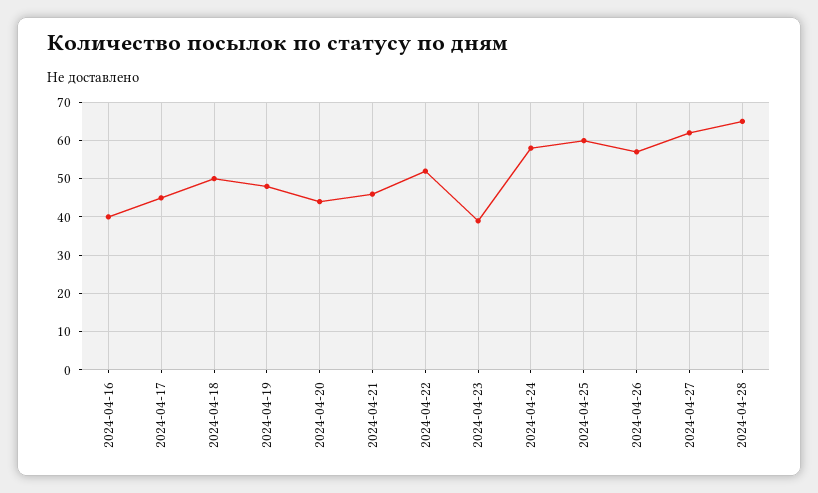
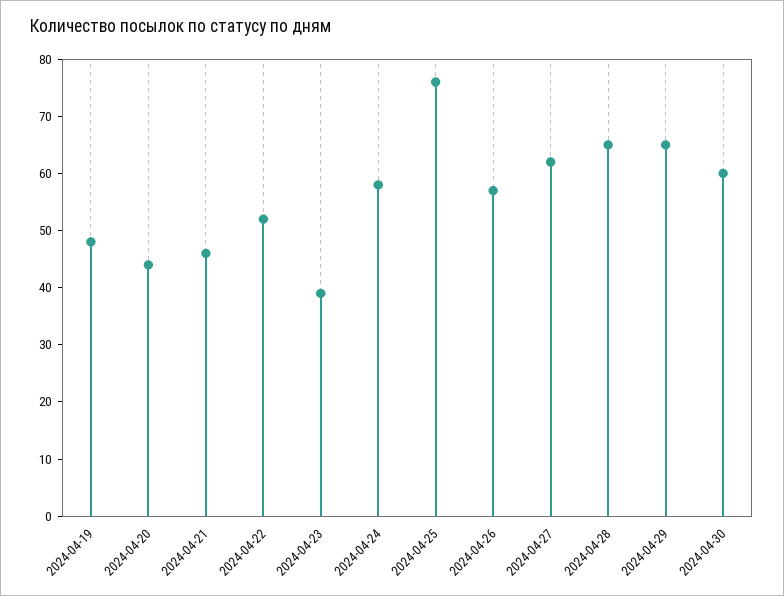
2024-04-16: 40 -> none
2024-04-17: 45 -> none
2024-04-18: 50 -> none
2024-04-25: 60 -> 75
2024-04-29: none -> 65
2024-04-30: none -> 60

